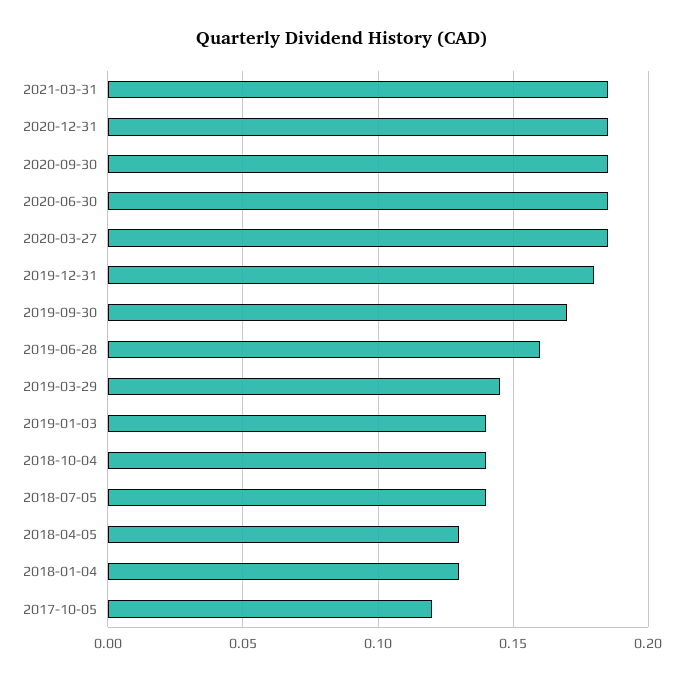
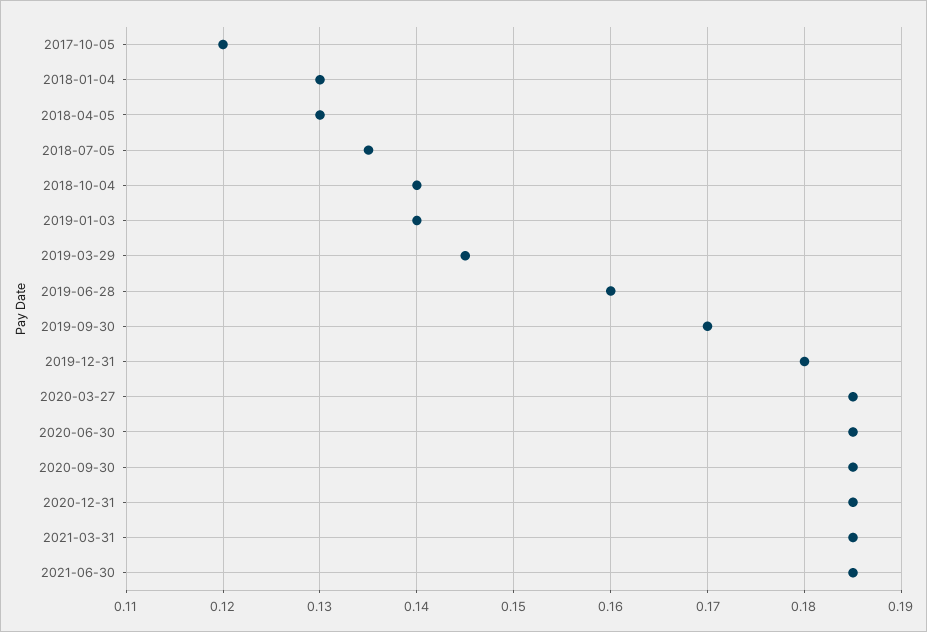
2018-07-05: 0.14 -> 0.135
2021-06-30: none -> 0.185

